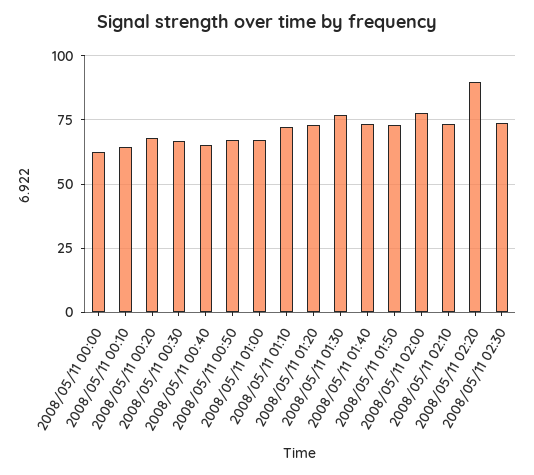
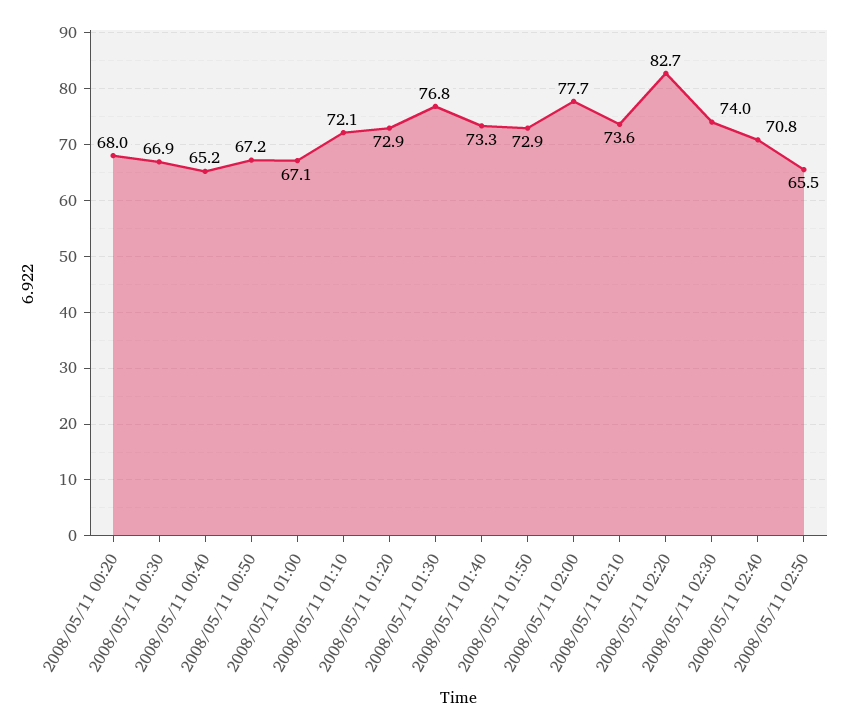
2008/05/11 00:00: 62.5 -> none
2008/05/11 00:10: 65 -> none
2008/05/11 02:20: 90 -> 82.7
2008/05/11 02:40: none -> 70.8
2008/05/11 02:50: none -> 65.5

